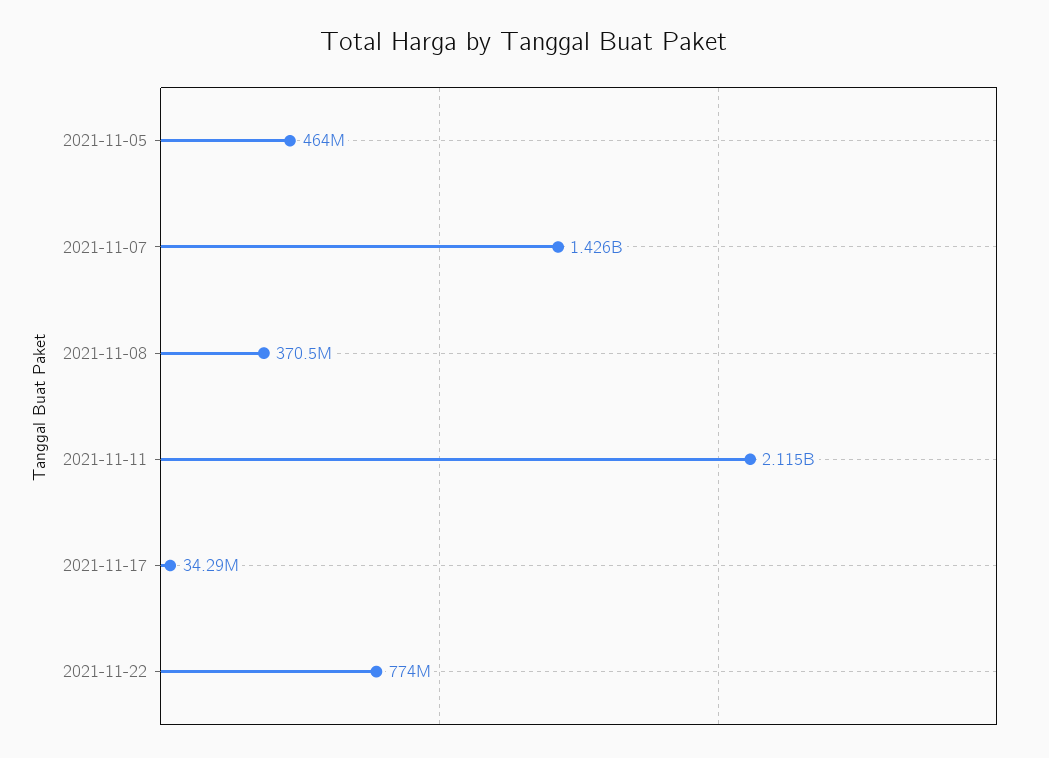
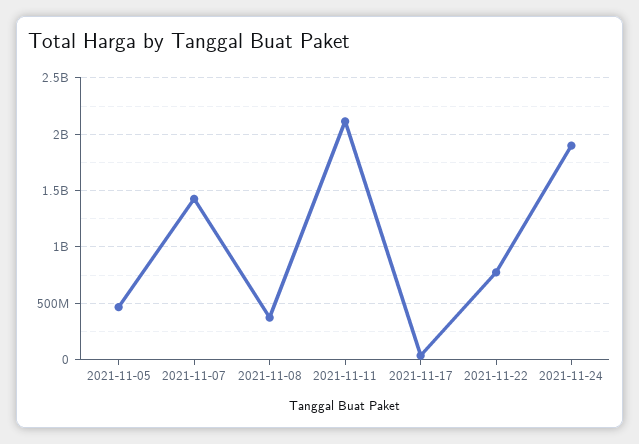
2021-11-24: none -> 1900000000

